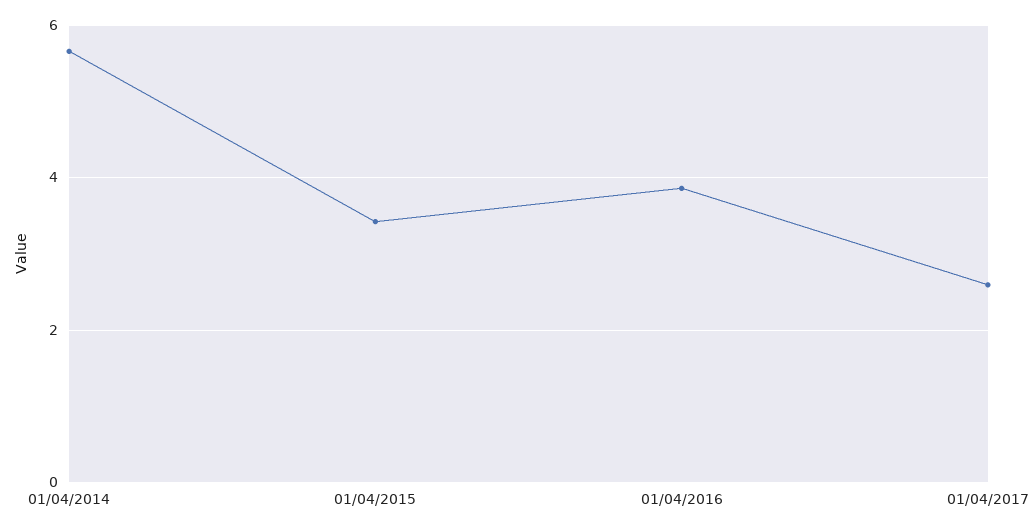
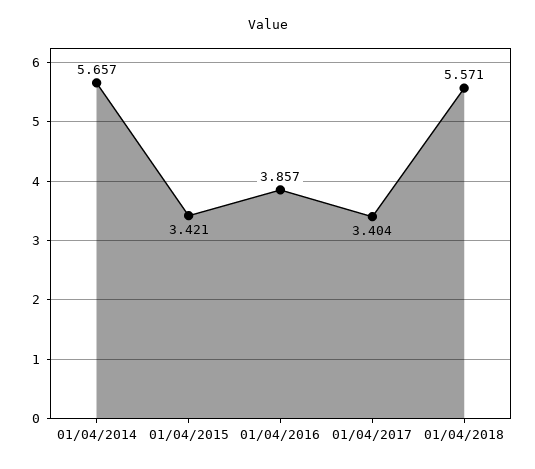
01/04/2017: 2.6 -> 3.404
01/04/2018: none -> 5.571

